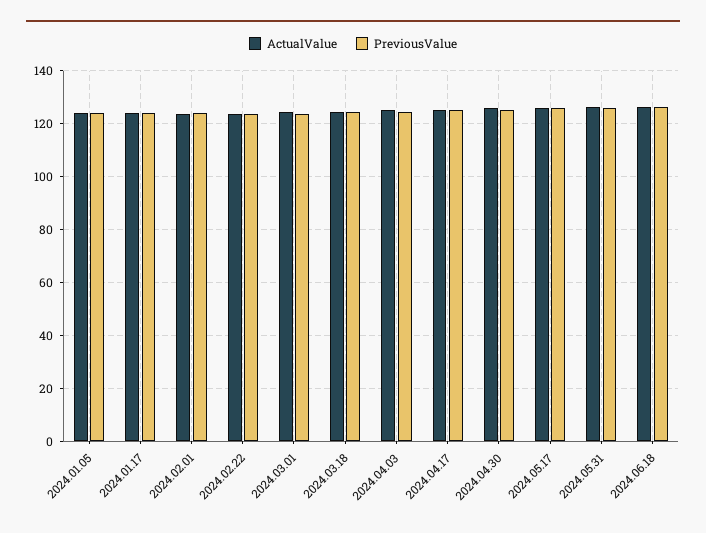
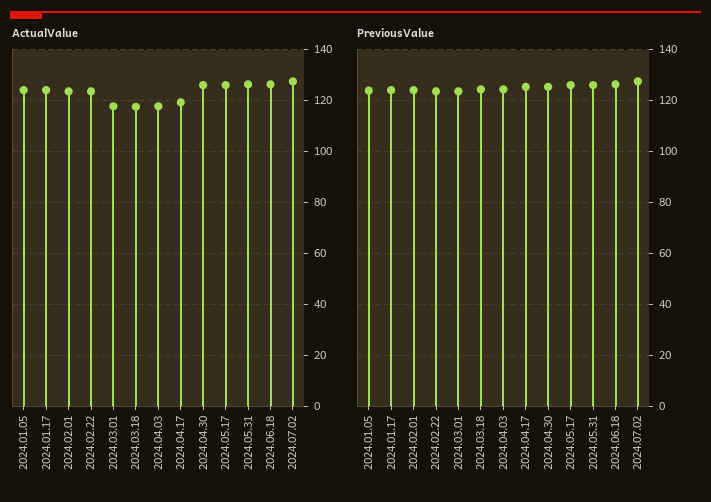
ActualValue, 2024.03.01: 125 -> 117.5
ActualValue, 2024.03.18: 125 -> 117.5
ActualValue, 2024.04.03: 125 -> 117.5
ActualValue, 2024.04.17: 125 -> 120
ActualValue, 2024.07.02: none -> 127.5
PreviousValue, 2024.07.02: none -> 127.5

